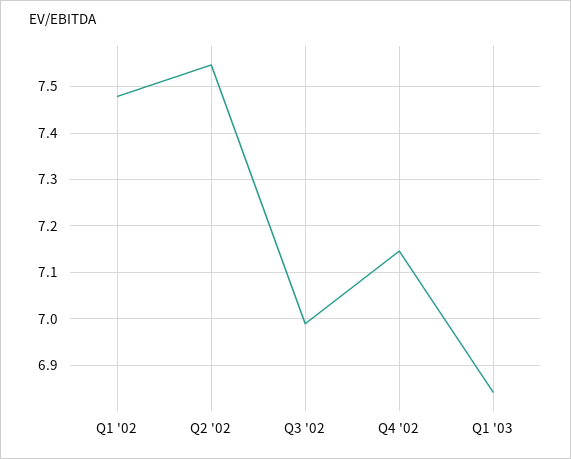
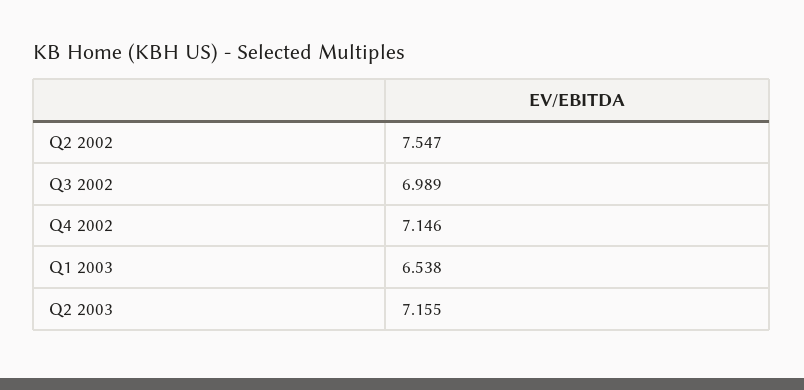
Q1 '02: 7.48 -> none
Q1 '03: 6.84 -> 6.538
Q2 2003: none -> 7.155

